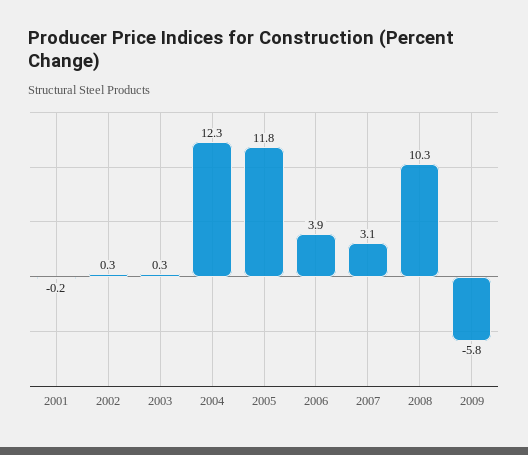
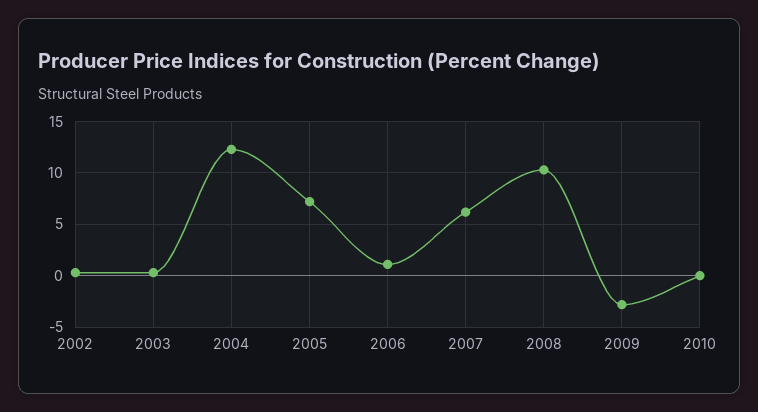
2001: -0.2 -> none
2005: 11.8 -> 7
2006: 3.9 -> 1
2007: 3.1 -> 6
2009: -5.8 -> -3
2010: none -> 0

